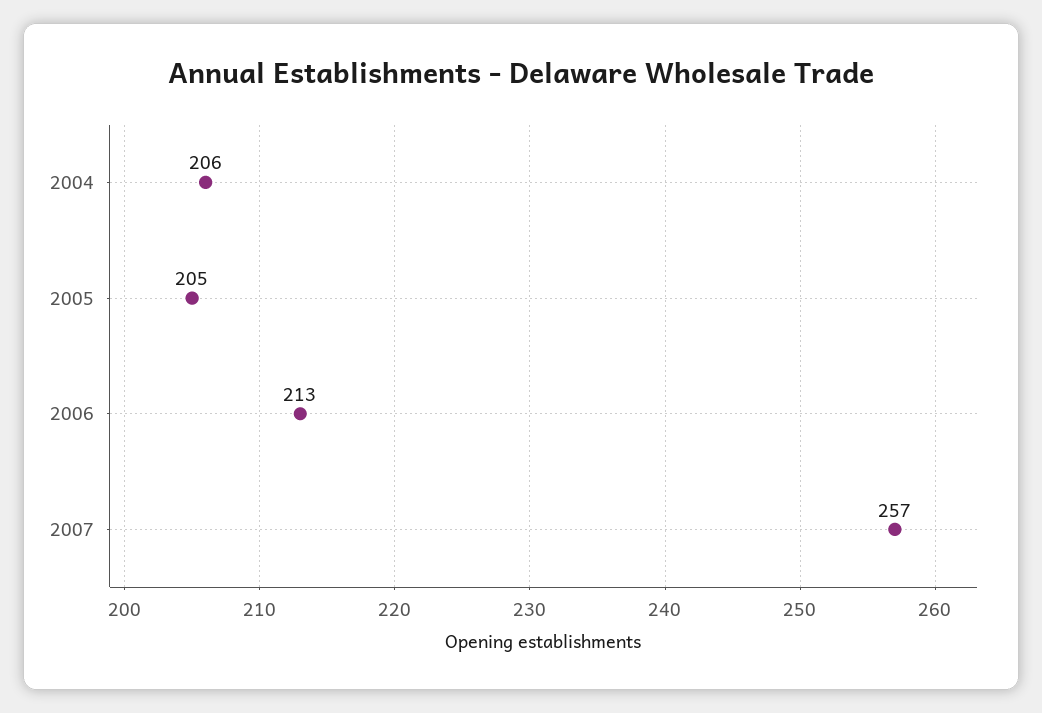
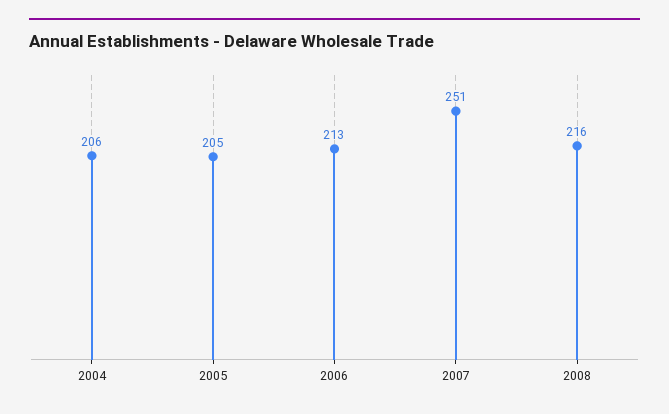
2007: 257 -> 251
2008: none -> 216

